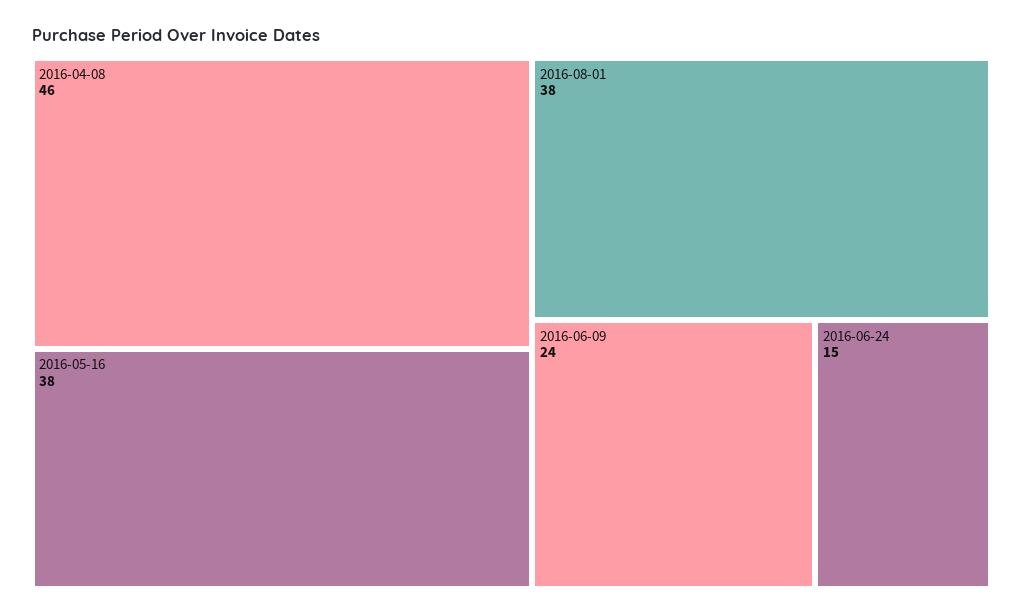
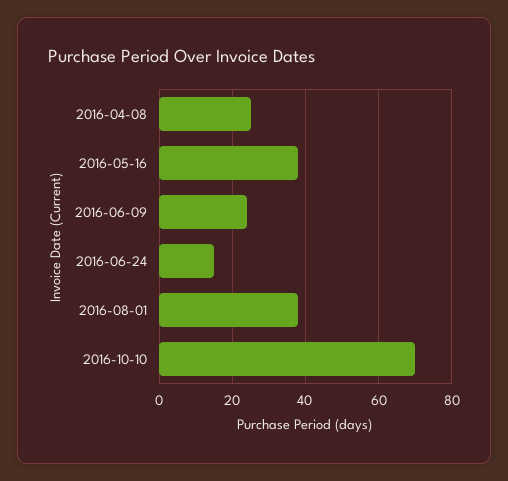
2016-04-08: 46 -> 25
2016-10-10: none -> 70

